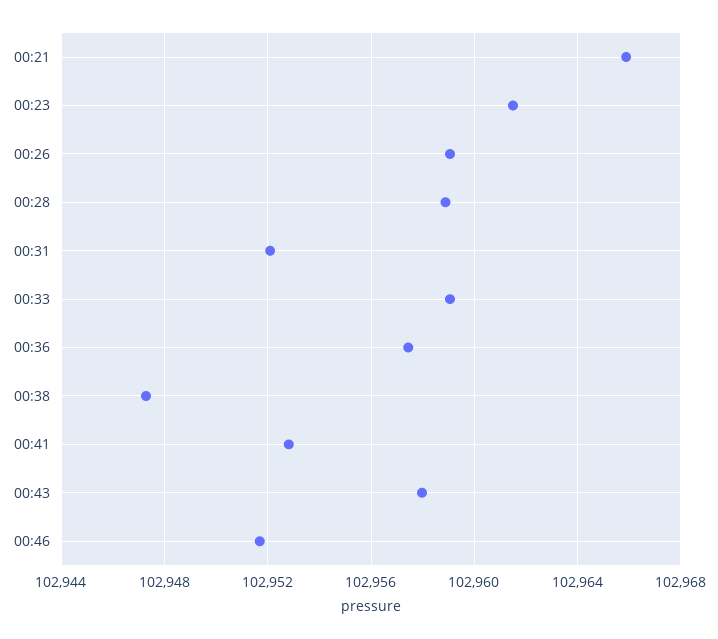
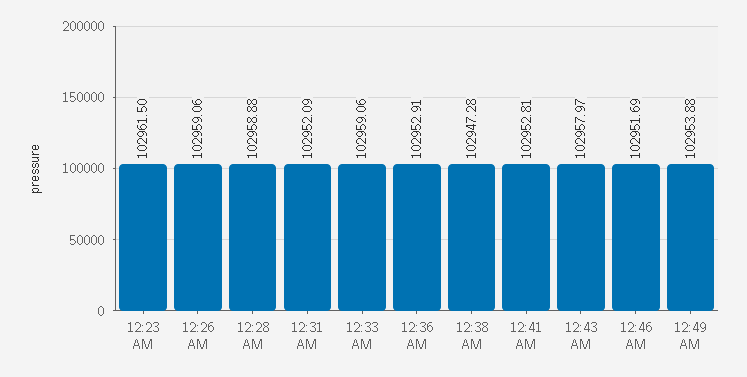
00:21: 102966 -> none
00:36: 102957.5 -> 102952.91
12:49 AM: none -> 102953.88

